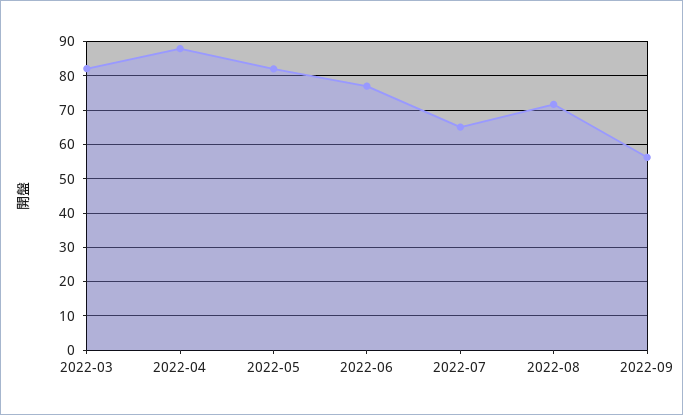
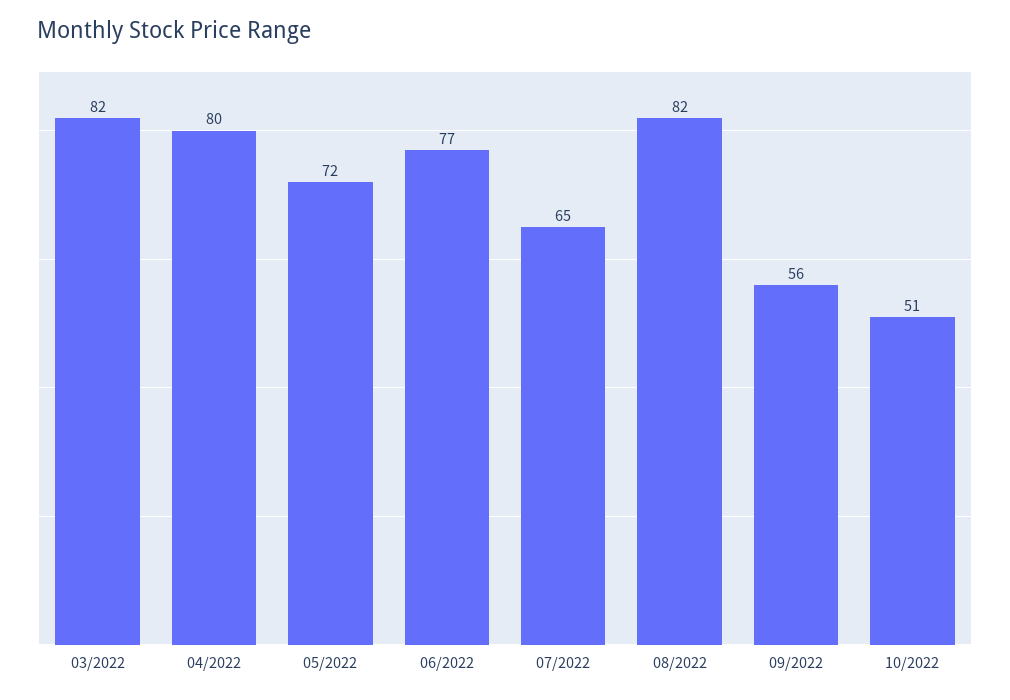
2022-04: 88 -> 80
2022-05: 82 -> 72
2022-08: 72 -> 82
10/2022: none -> 51

